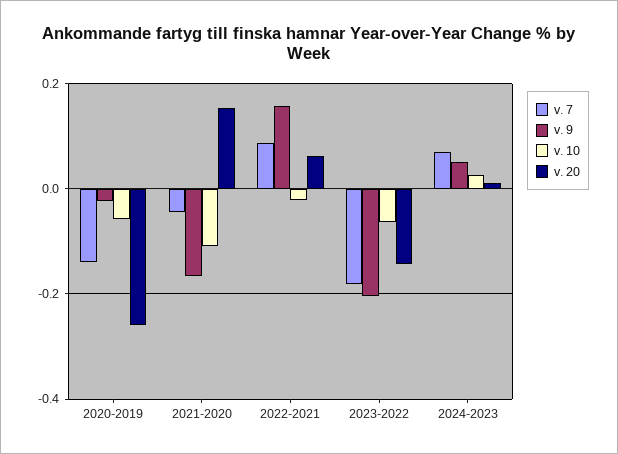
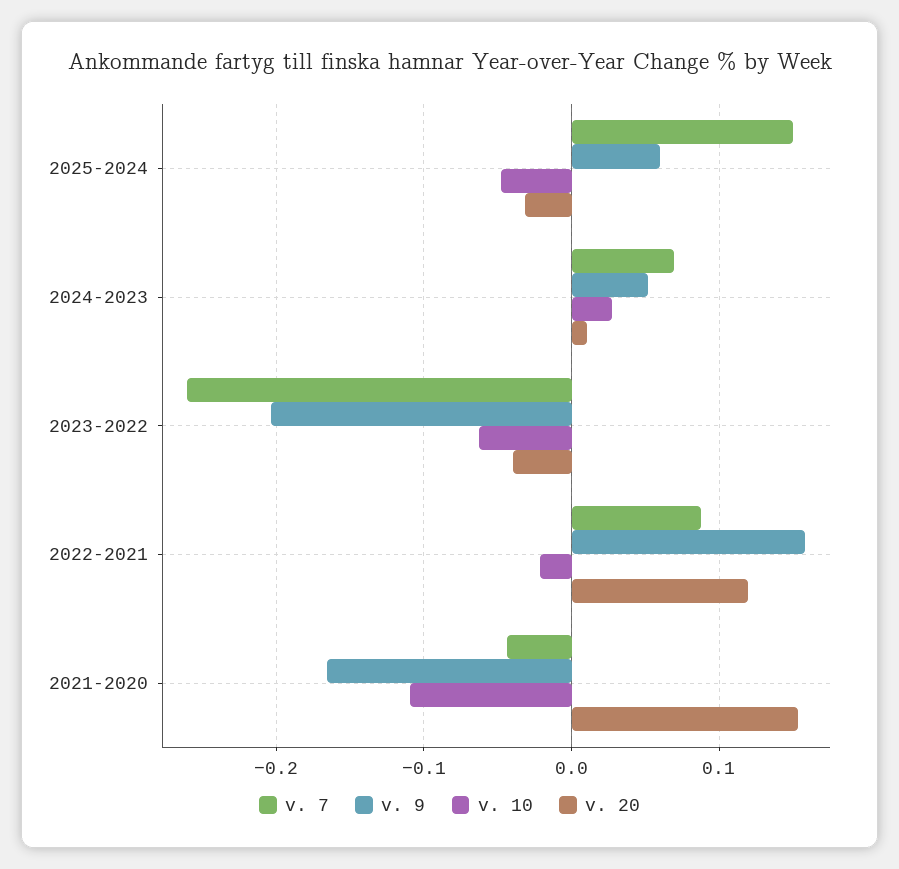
v. 7, 2020-2019: -0.14 -> none
v. 9, 2020-2019: -0.02 -> none
v. 10, 2020-2019: -0.06 -> none
v. 20, 2020-2019: -0.26 -> none
v. 20, 2022-2021: 0.06 -> 0.12
v. 7, 2023-2022: -0.18 -> -0.26
v. 20, 2023-2022: -0.14 -> -0.04
v. 7, 2025-2024: none -> 0.15
v. 9, 2025-2024: none -> 0.06
v. 10, 2025-2024: none -> -0.05
v. 20, 2025-2024: none -> -0.03

